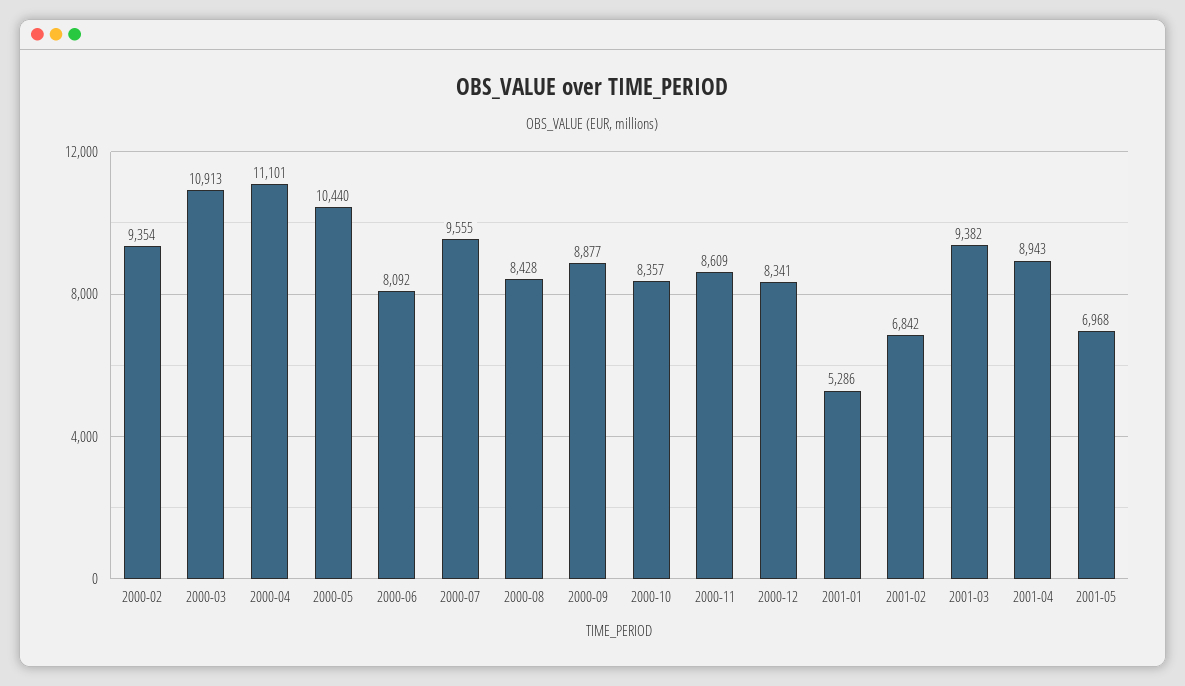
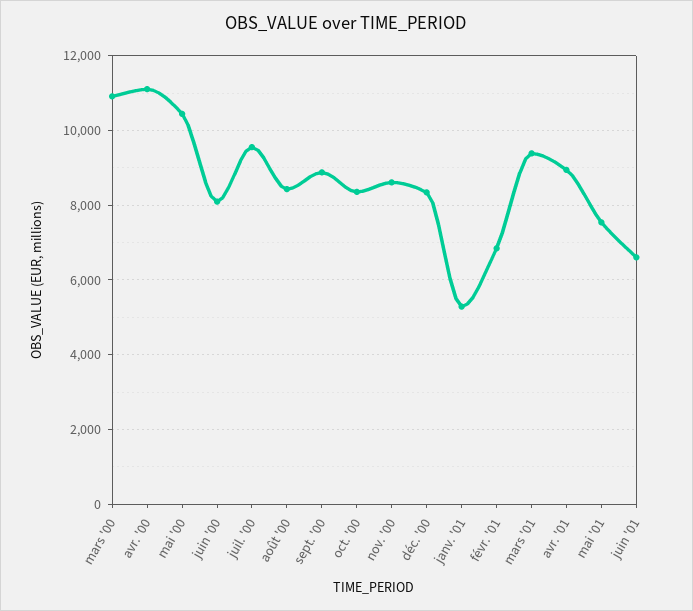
2000-02: 9354 -> none
2001-05: 6968 -> 7600
juin '01: none -> 6600

